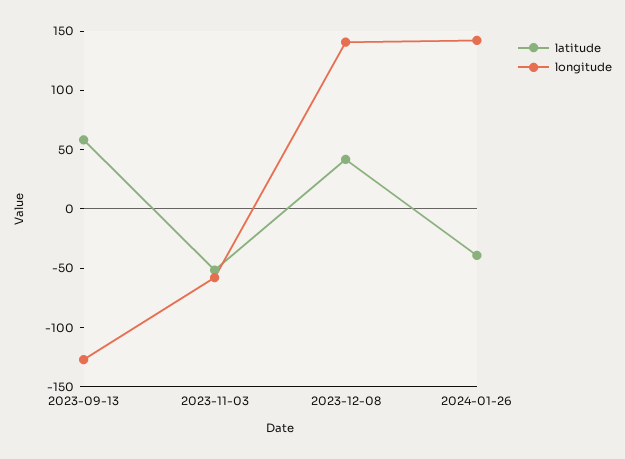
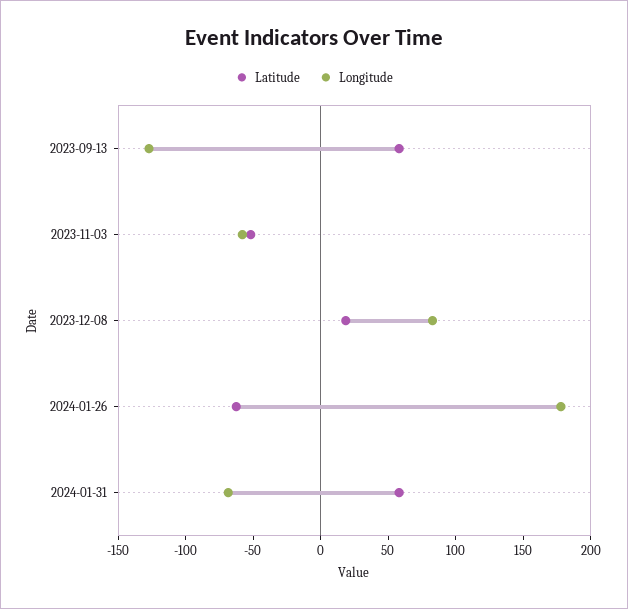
latitude, 2023-12-08: 40 -> 20
longitude, 2023-12-08: 140 -> 80
latitude, 2024-01-26: -40 -> -60
longitude, 2024-01-26: 140 -> 180
latitude, 2024-01-31: none -> 60
longitude, 2024-01-31: none -> -70

